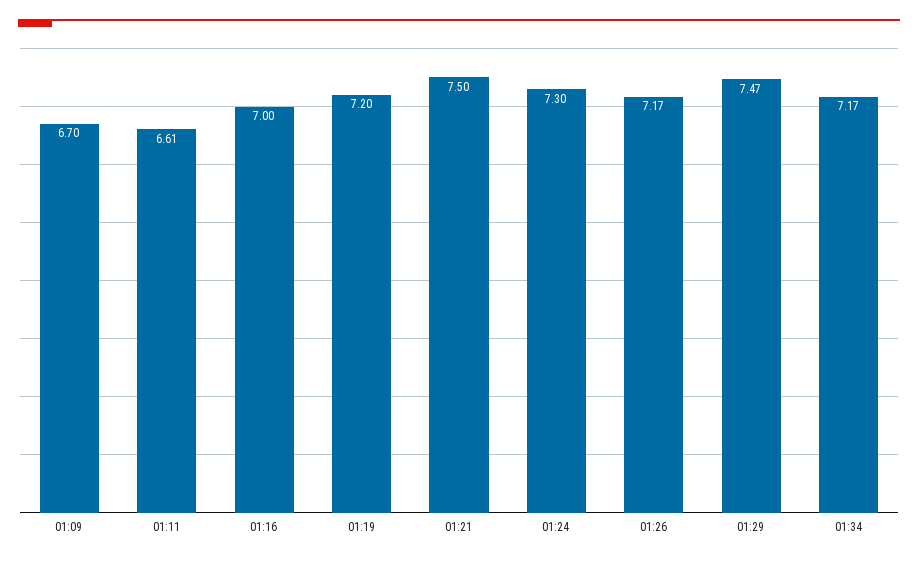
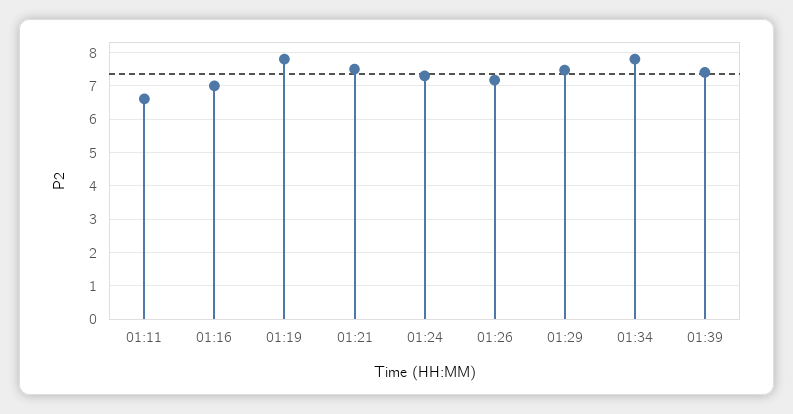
01:09: 6.7 -> none
01:19: 7.2 -> 7.8
01:34: 7.17 -> 7.8
01:39: none -> 7.4

